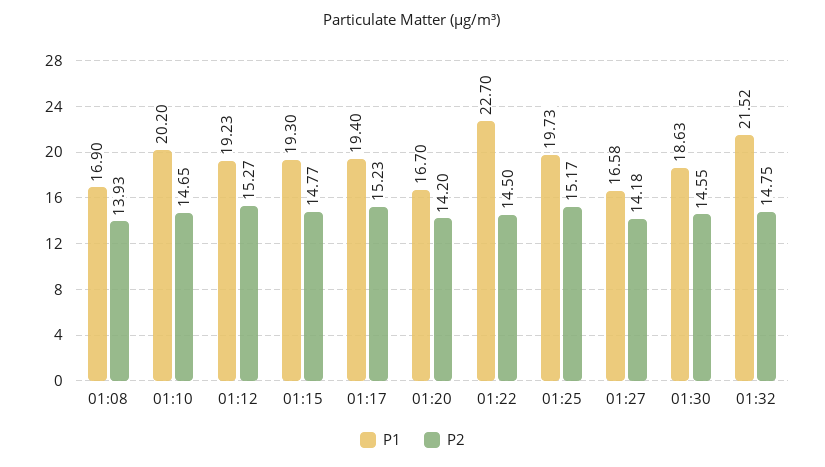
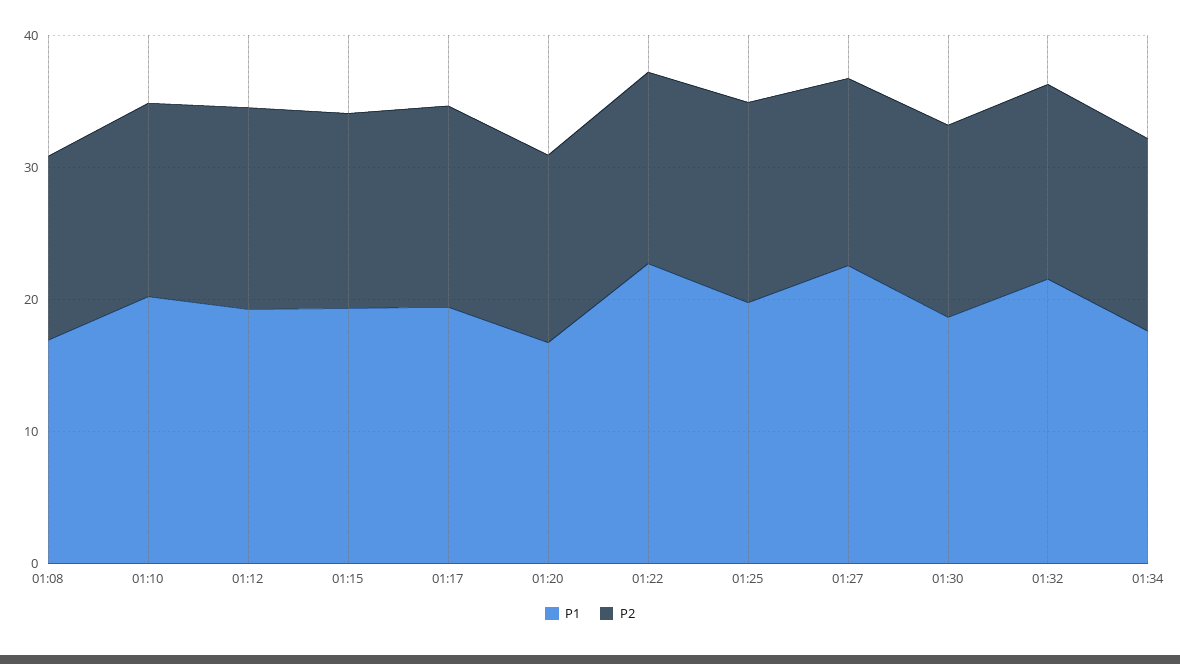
P1, 01:27: 16.58 -> 22
P1, 01:34: none -> 18
P2, 01:34: none -> 14

